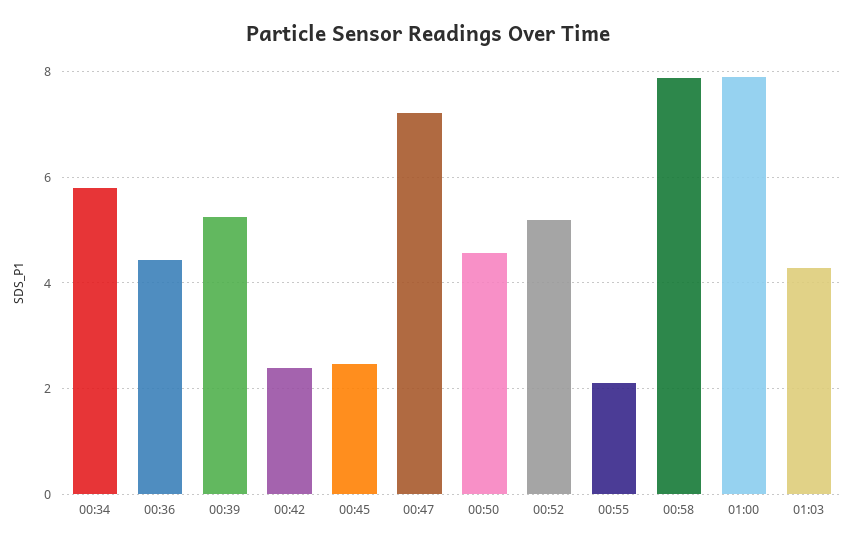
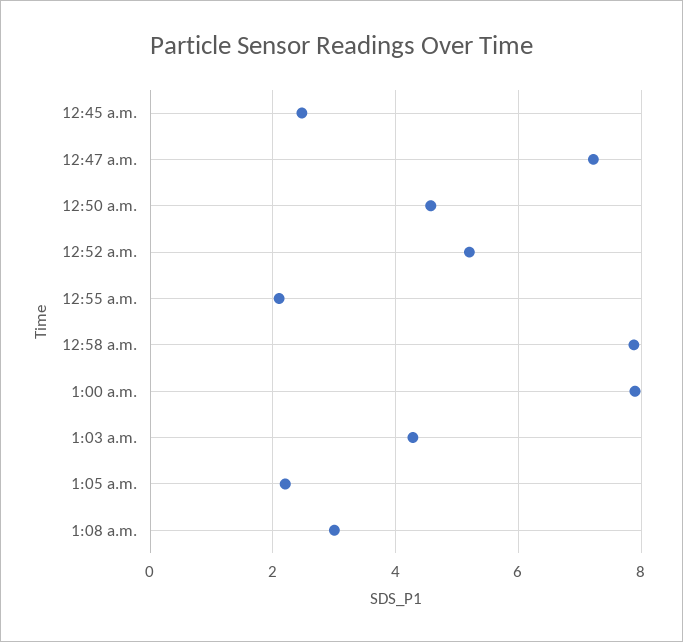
00:34: 5.8 -> none
00:36: 4.4 -> none
00:39: 5.2 -> none
00:42: 2.4 -> none
1:05 a.m.: none -> 2.2
1:08 a.m.: none -> 3

